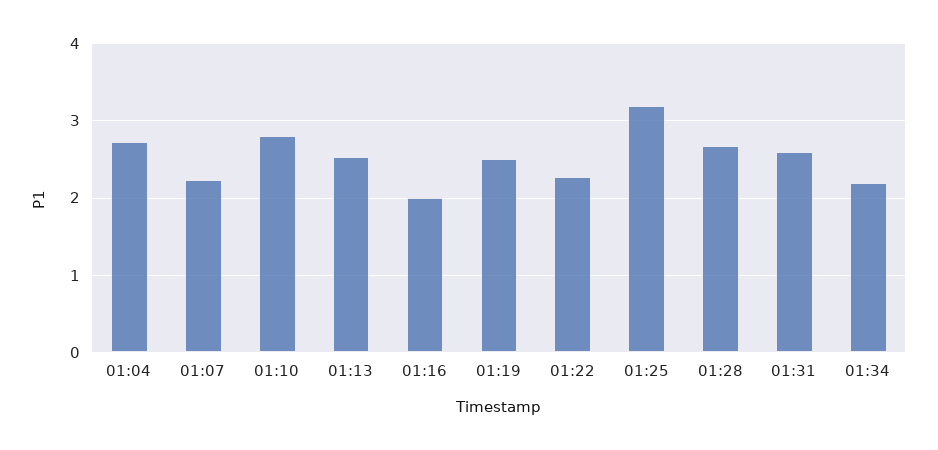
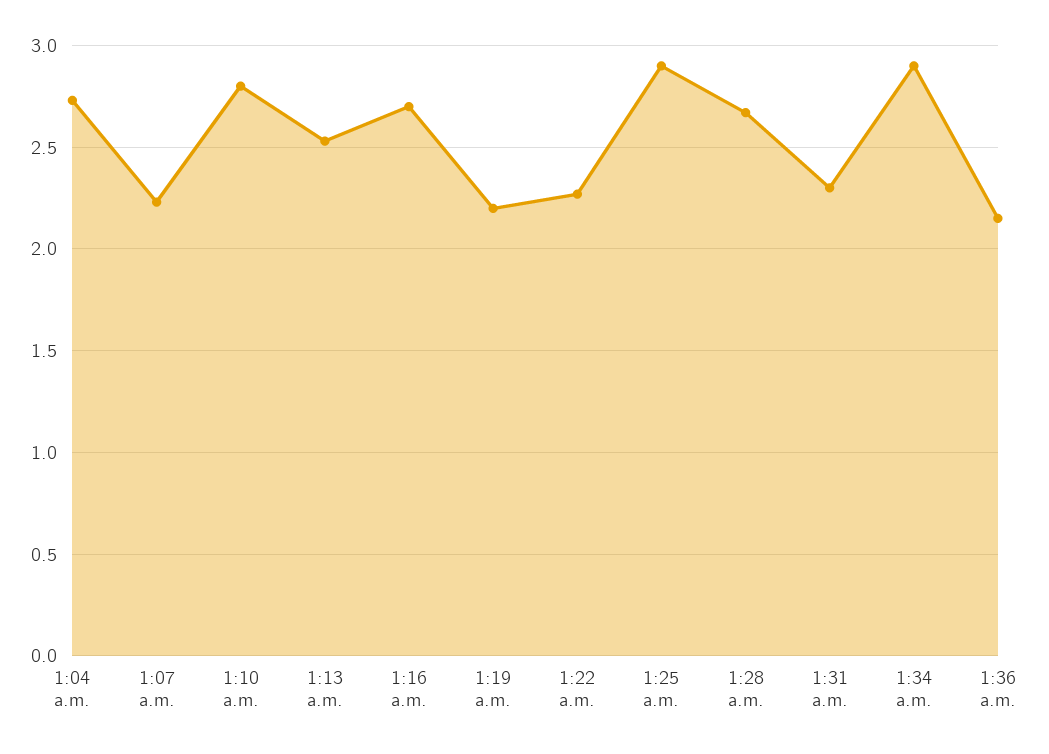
01:16: 2 -> 2.7
01:19: 2.5 -> 2.2
01:25: 3.2 -> 2.9
01:31: 2.6 -> 2.3
01:34: 2.2 -> 2.9
1:36 a.m.: none -> 2.15

